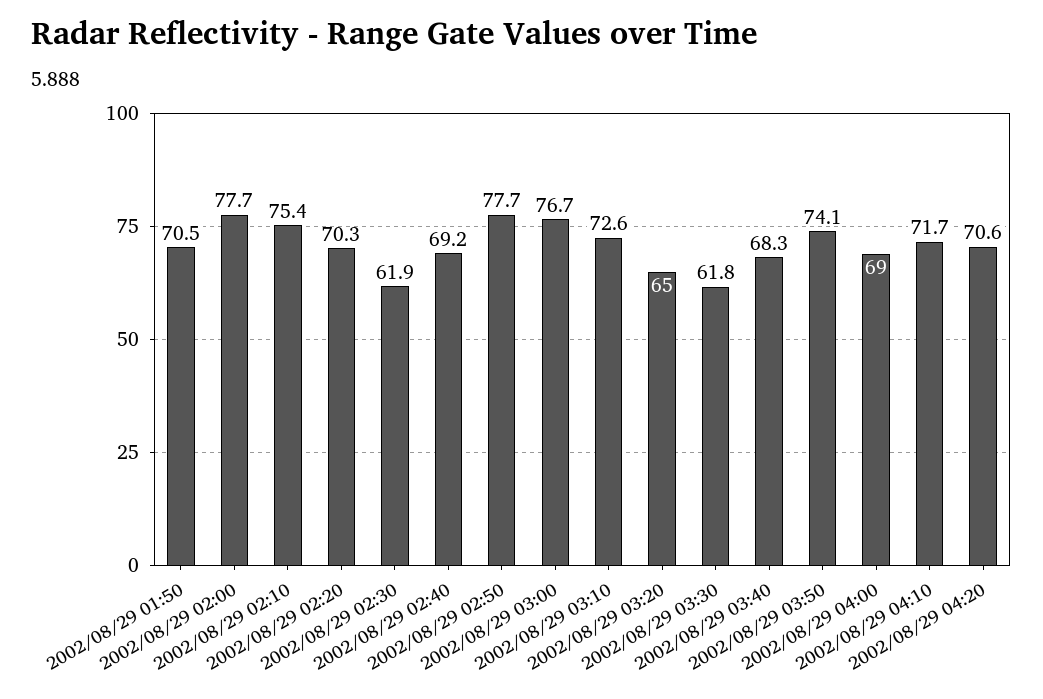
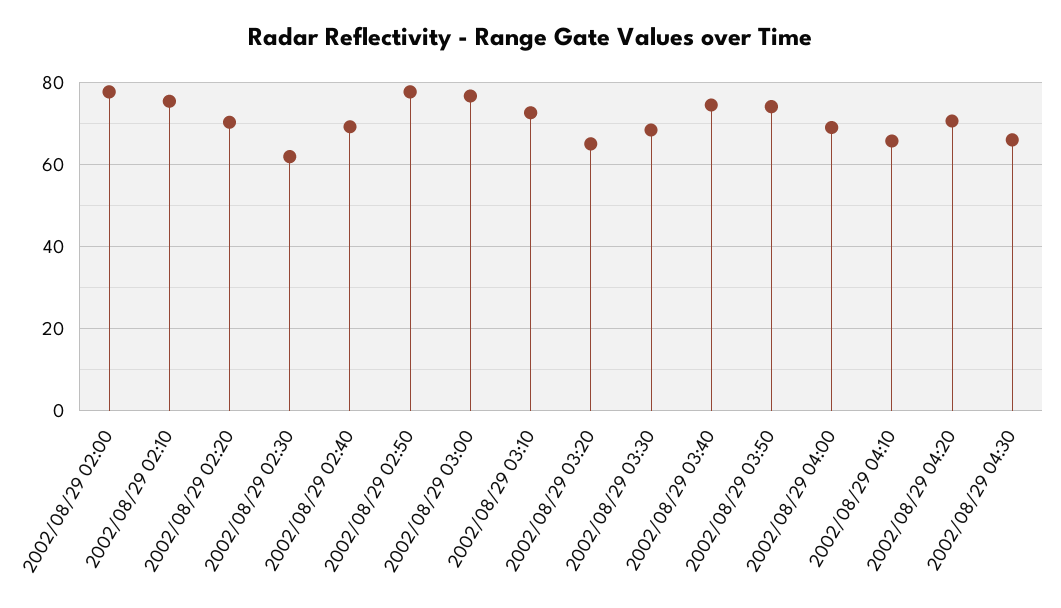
2002/08/29 01:50: 70.5 -> none
2002/08/29 03:30: 61.8 -> 68
2002/08/29 03:40: 68.3 -> 74
2002/08/29 04:10: 71.7 -> 66
2002/08/29 04:30: none -> 66

